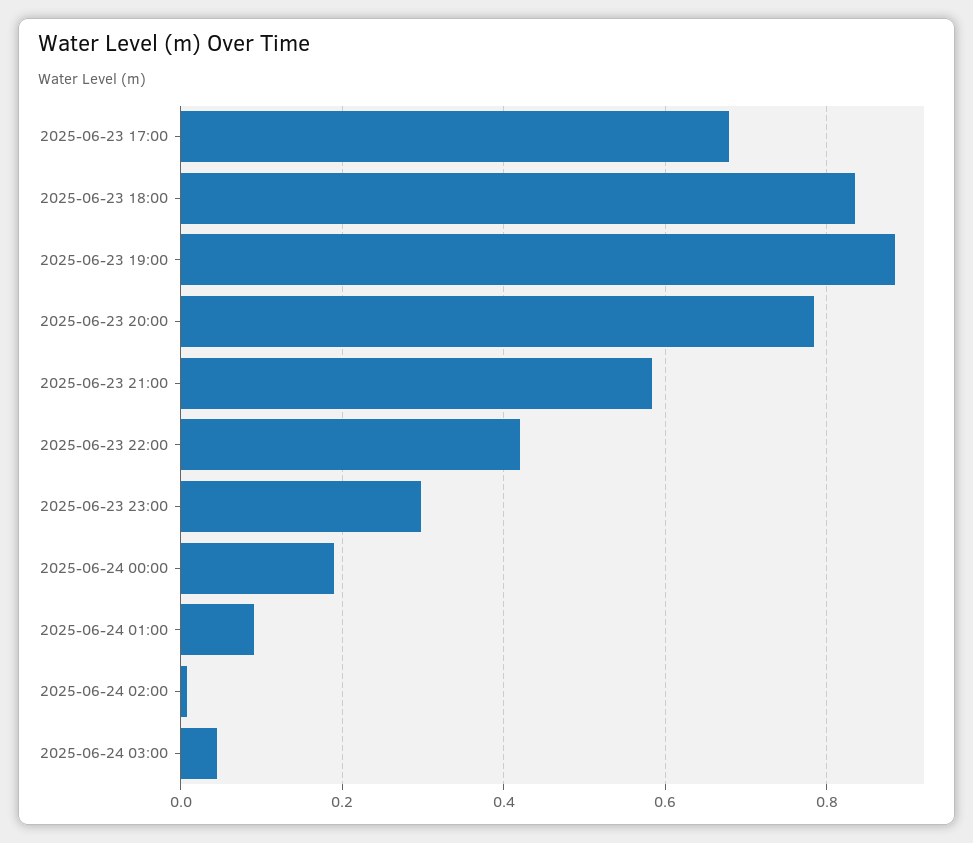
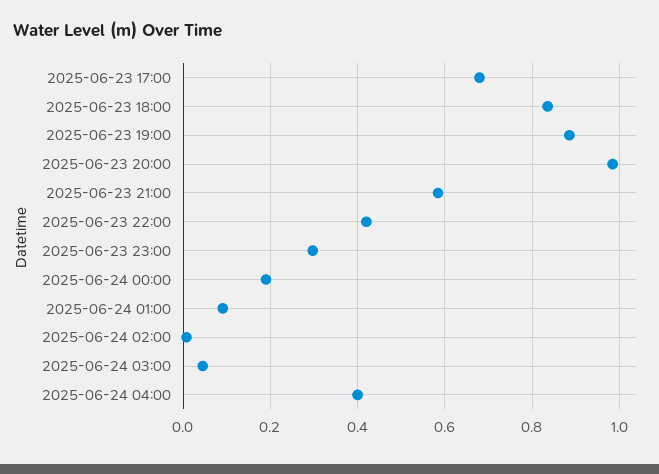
2025-06-23 20:00: 0.78 -> 0.98
2025-06-24 04:00: none -> 0.4

